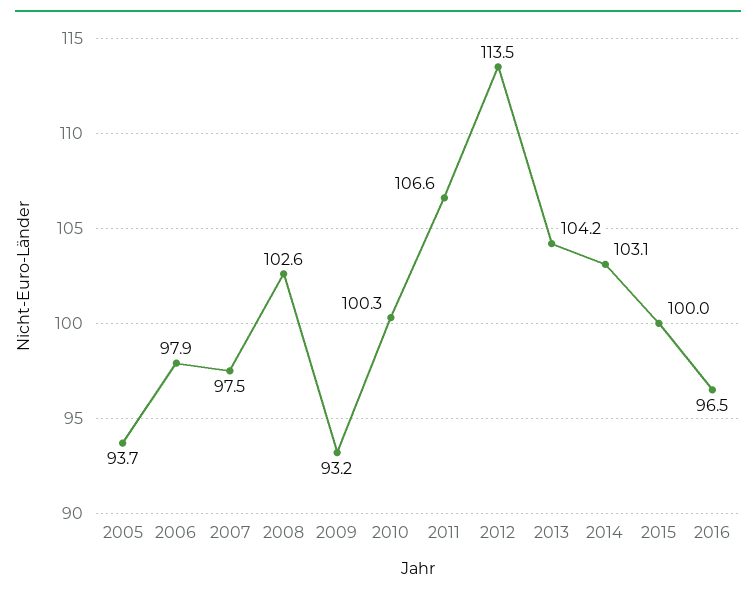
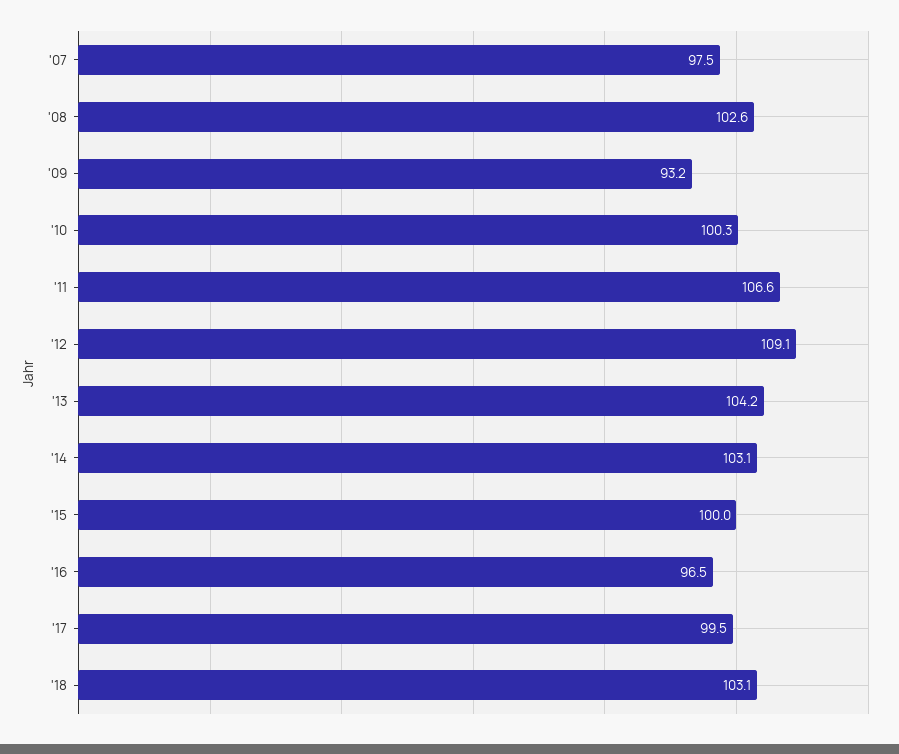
2005: 93.7 -> none
2006: 97.9 -> none
2012: 113.5 -> 109.1
'17: none -> 99.5
'18: none -> 103.1

